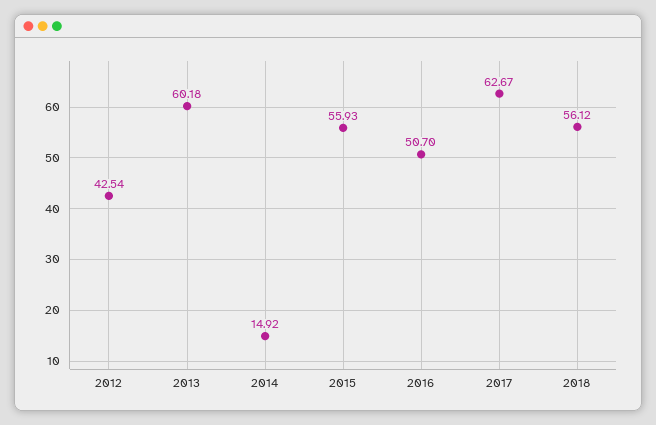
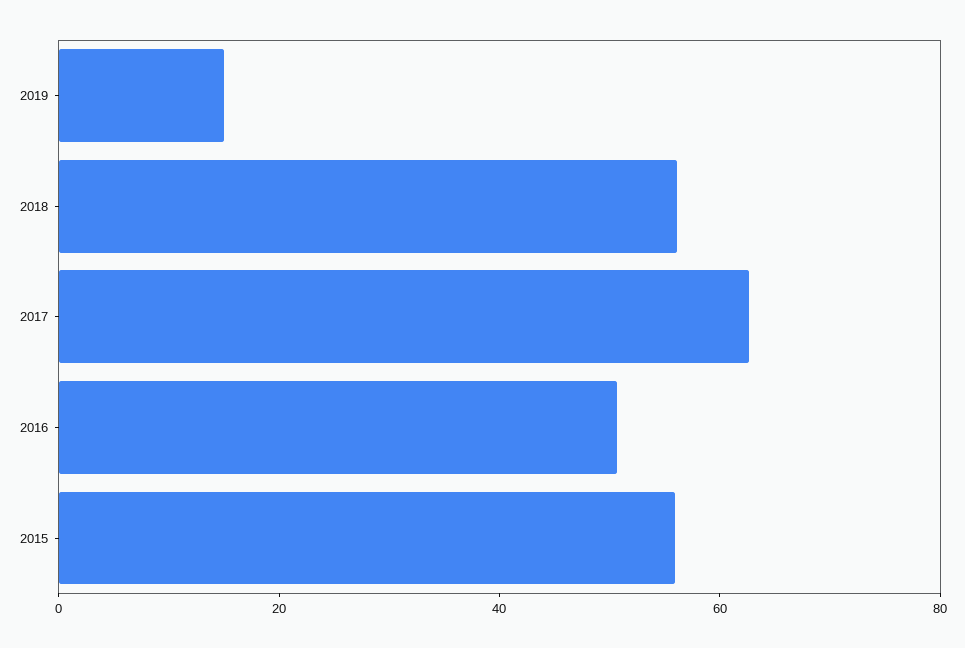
2012: 42.54 -> none
2013: 60.18 -> none
2014: 14.92 -> none
2019: none -> 15

